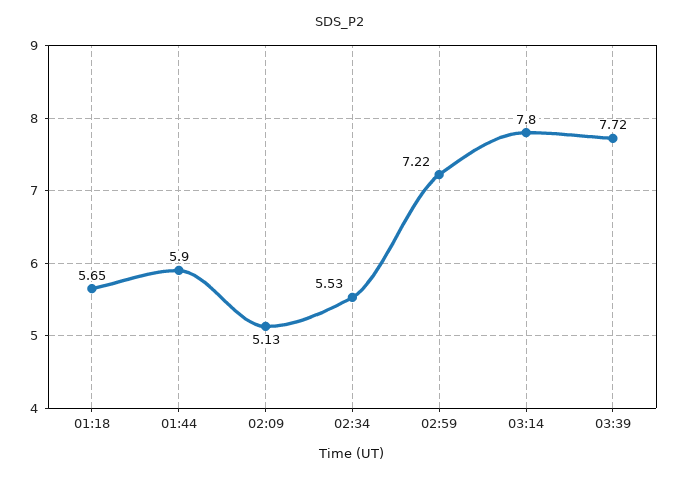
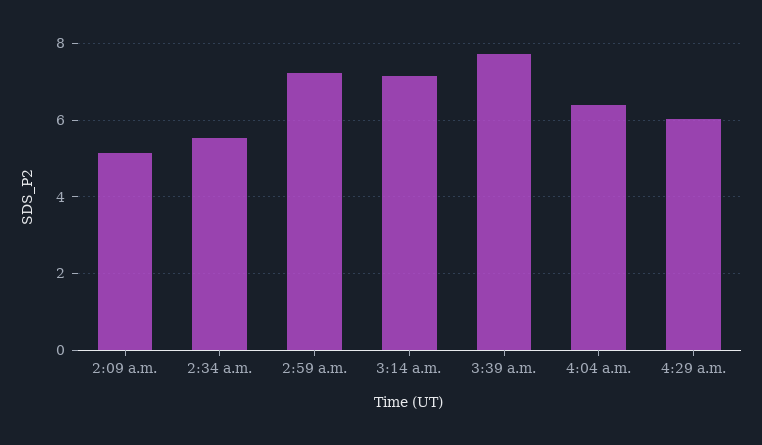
01:18: 5.65 -> none
01:44: 5.9 -> none
03:14: 7.8 -> 7.2
4:04 a.m.: none -> 6.4
4:29 a.m.: none -> 6

